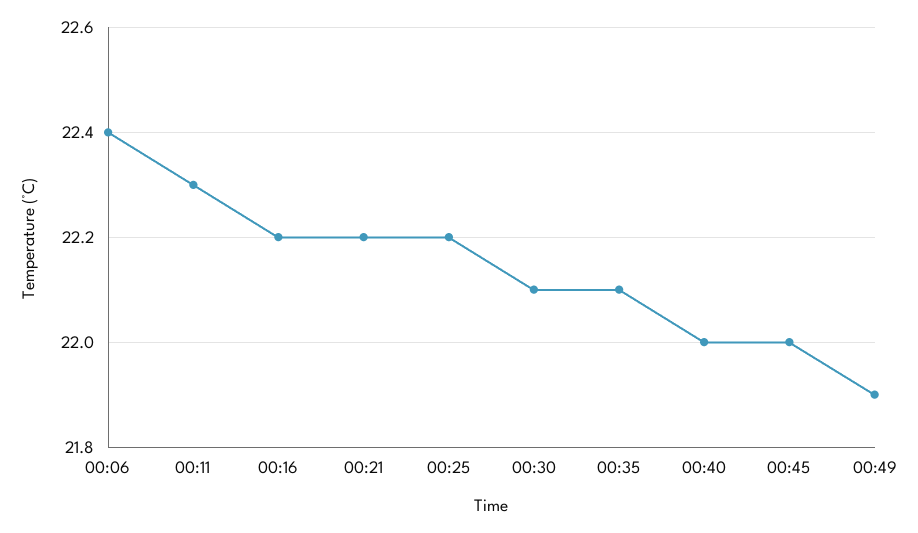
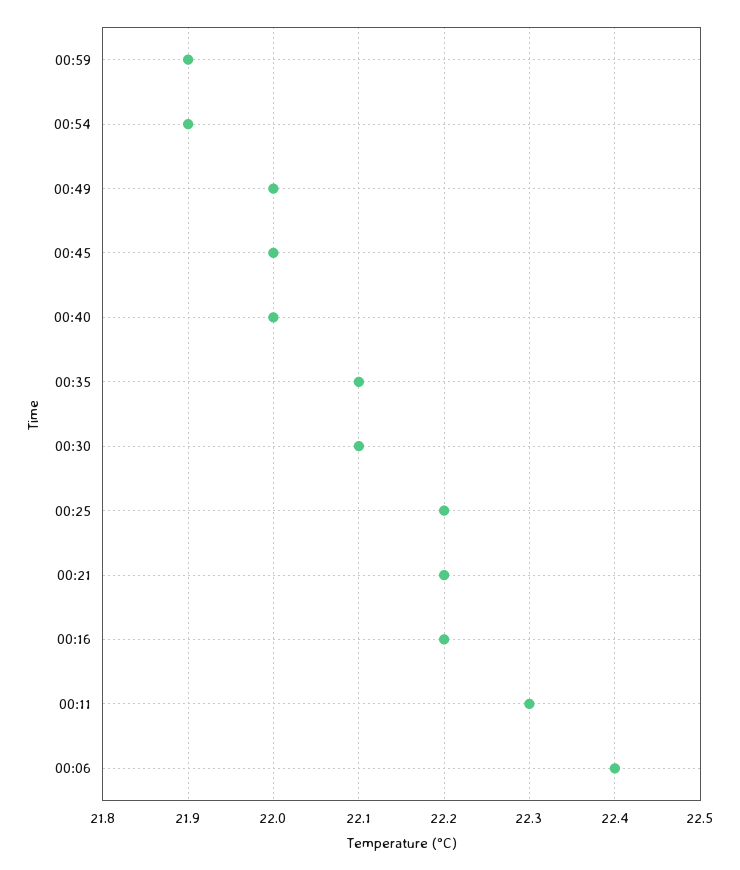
00:49: 21.9 -> 22
00:59: none -> 21.9
00:54: none -> 21.9

